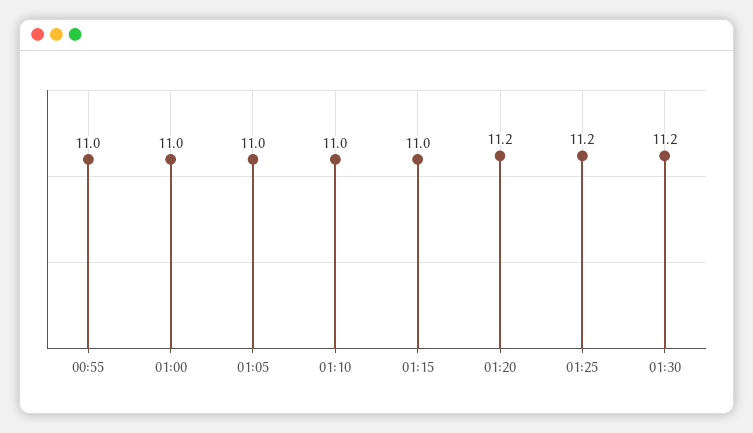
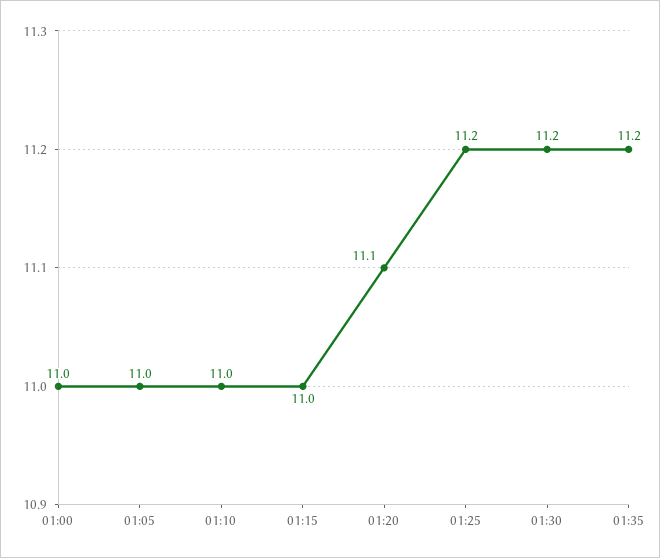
00:55: 11 -> none
01:20: 11.2 -> 11.1
01:35: none -> 11.2

